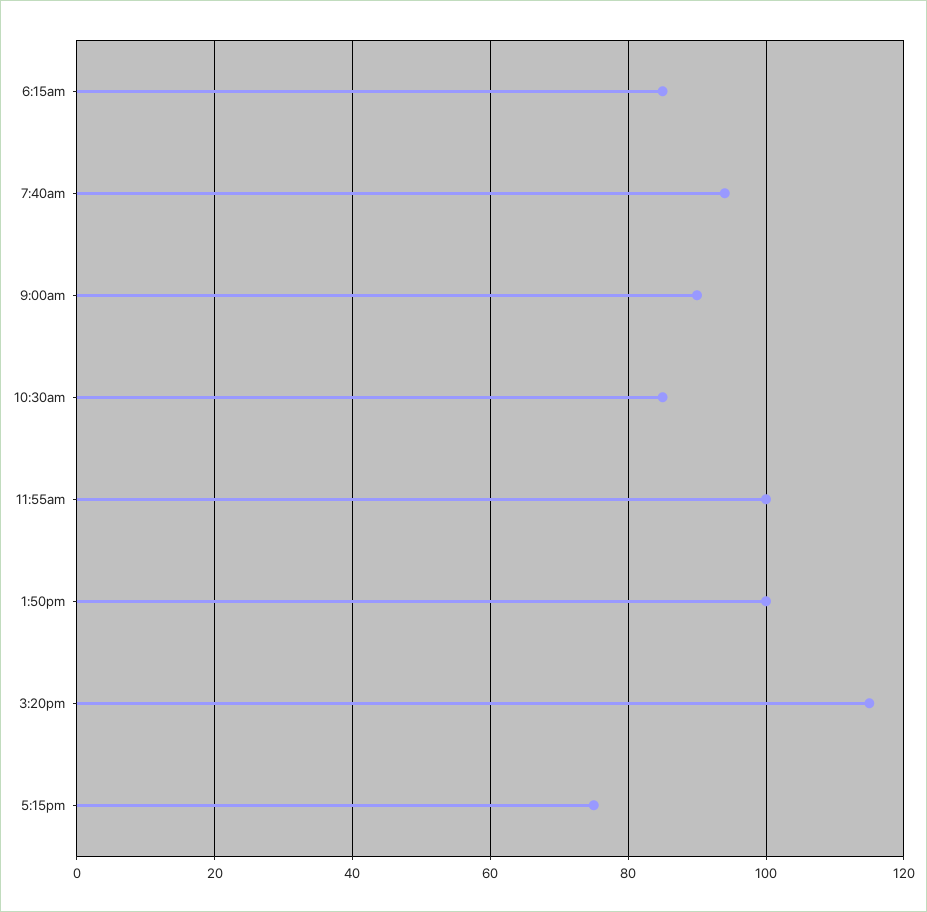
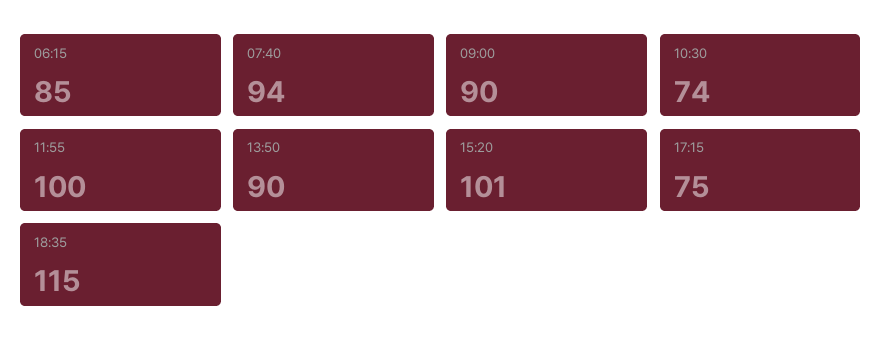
10:30am: 85 -> 74
1:50pm: 100 -> 90
3:20pm: 115 -> 101
18:35: none -> 115

